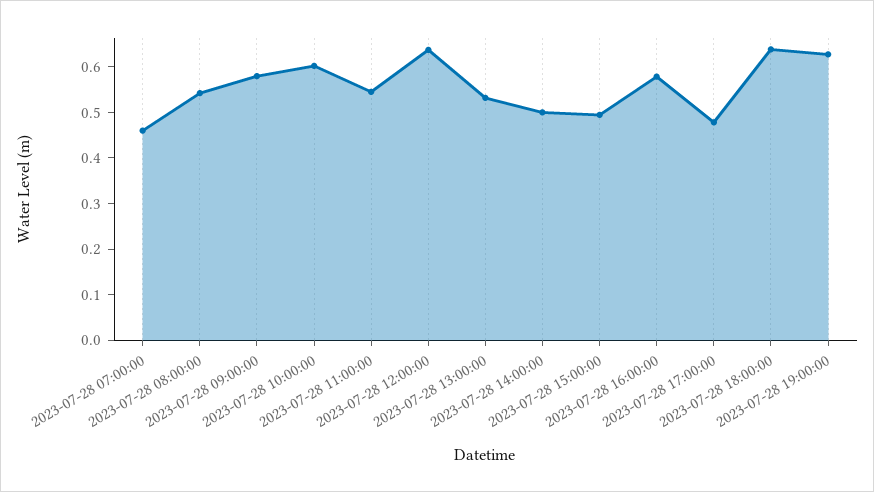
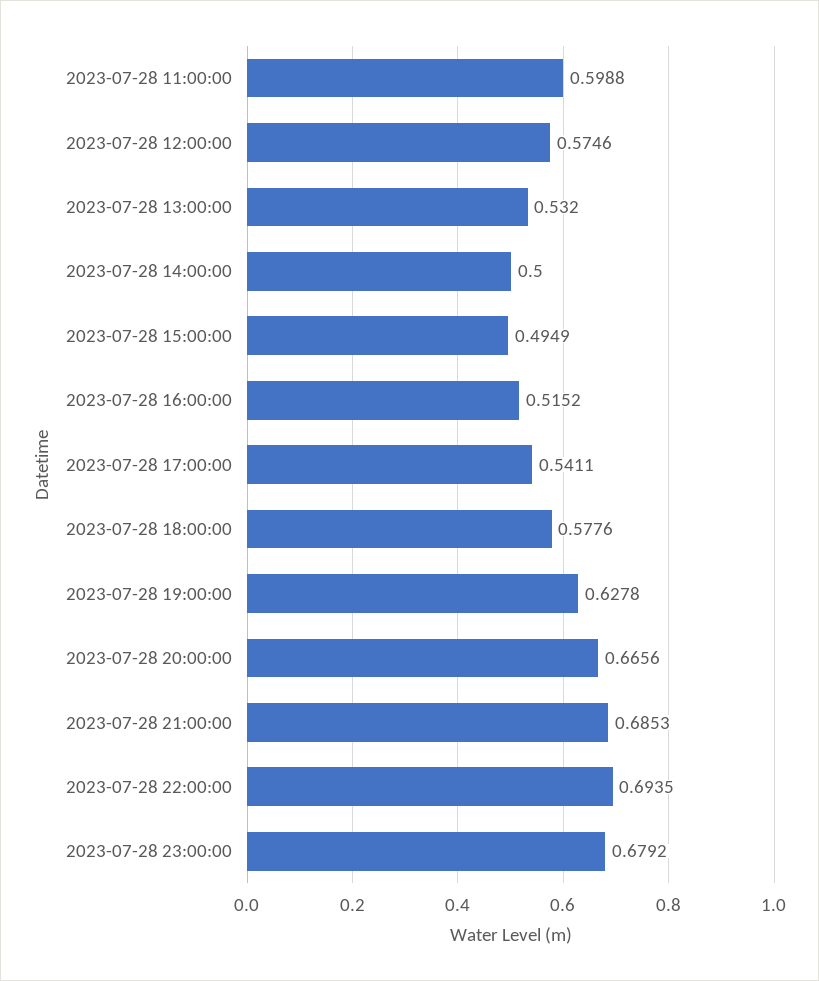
2023-07-28 07:00:00: 0.46 -> none
2023-07-28 08:00:00: 0.54 -> none
2023-07-28 09:00:00: 0.58 -> none
2023-07-28 10:00:00: 0.6 -> none
2023-07-28 11:00:00: 0.54 -> 0.5988
2023-07-28 12:00:00: 0.64 -> 0.5746
2023-07-28 16:00:00: 0.58 -> 0.5152
2023-07-28 17:00:00: 0.48 -> 0.5411
2023-07-28 18:00:00: 0.64 -> 0.5776
2023-07-28 20:00:00: none -> 0.6656
2023-07-28 21:00:00: none -> 0.6853
2023-07-28 22:00:00: none -> 0.6935
2023-07-28 23:00:00: none -> 0.6792

